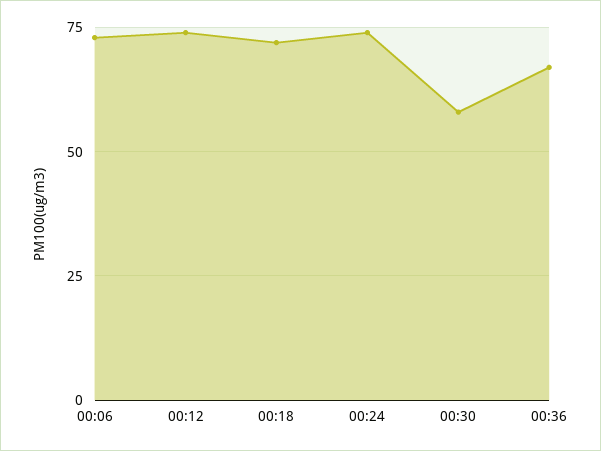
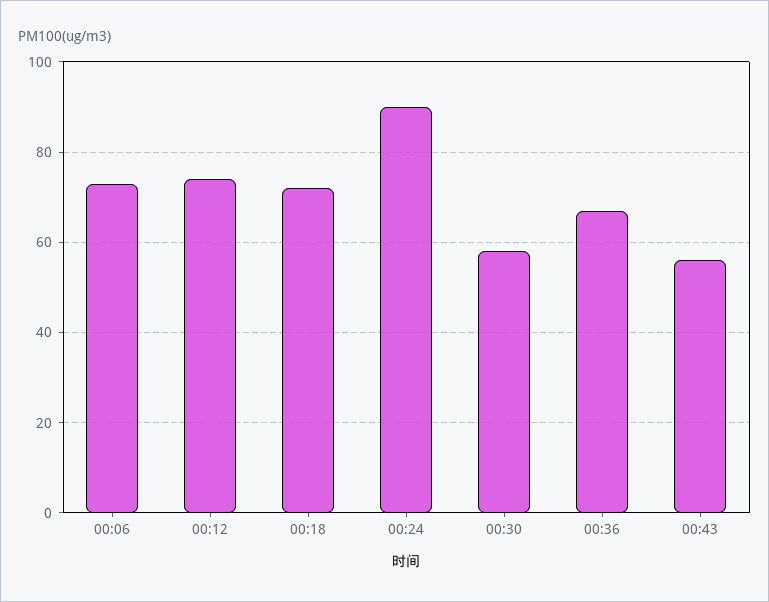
00:24: 75 -> 90
00:43: none -> 55

